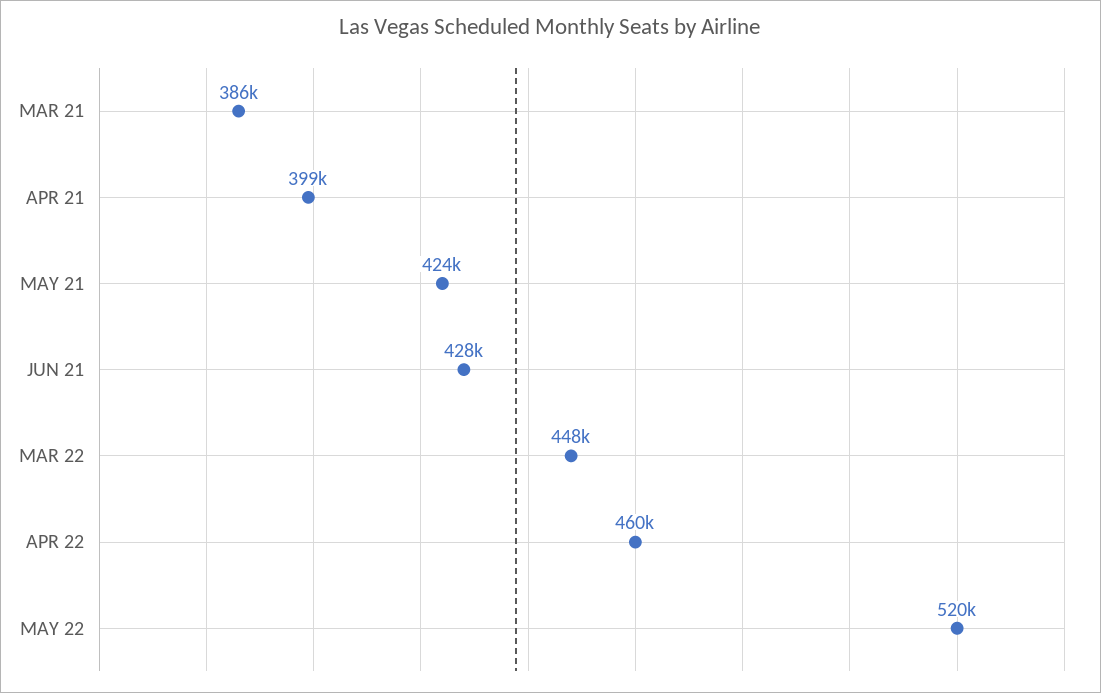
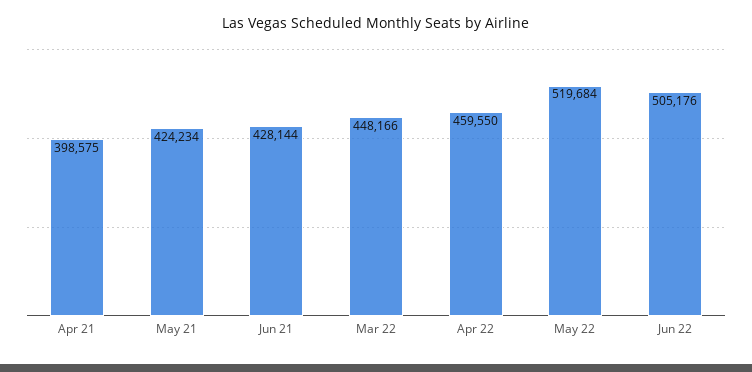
MAR 21: 386000 -> none
Jun 22: none -> 505176

